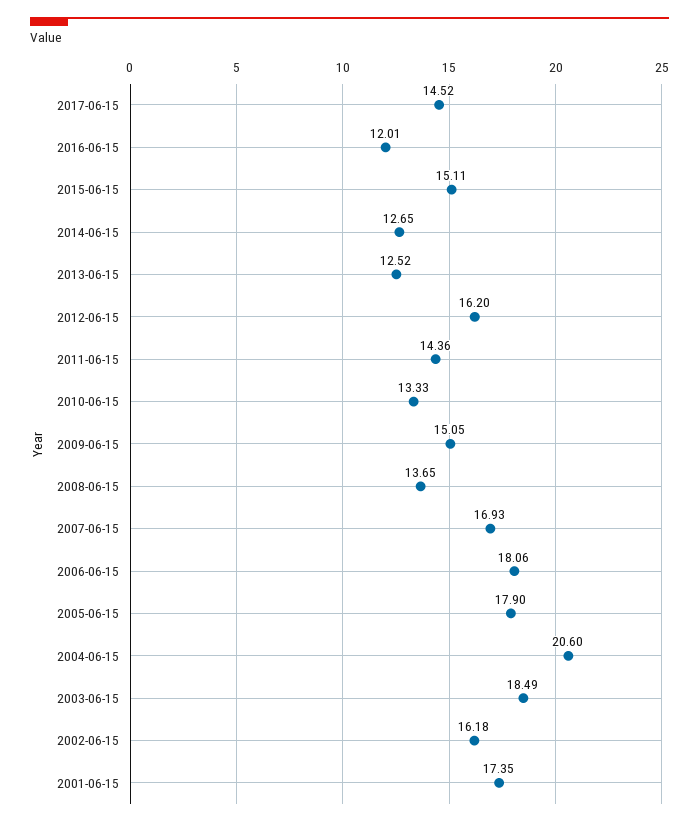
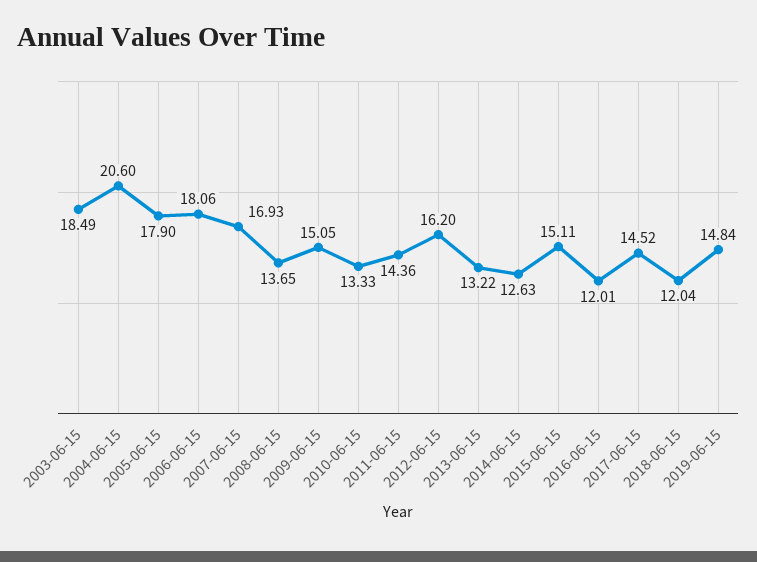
2014-06-15: 12.65 -> 12.63
2013-06-15: 12.52 -> 13.22
2002-06-15: 16.18 -> none
2001-06-15: 17.35 -> none
2018-06-15: none -> 12.04
2019-06-15: none -> 14.84

